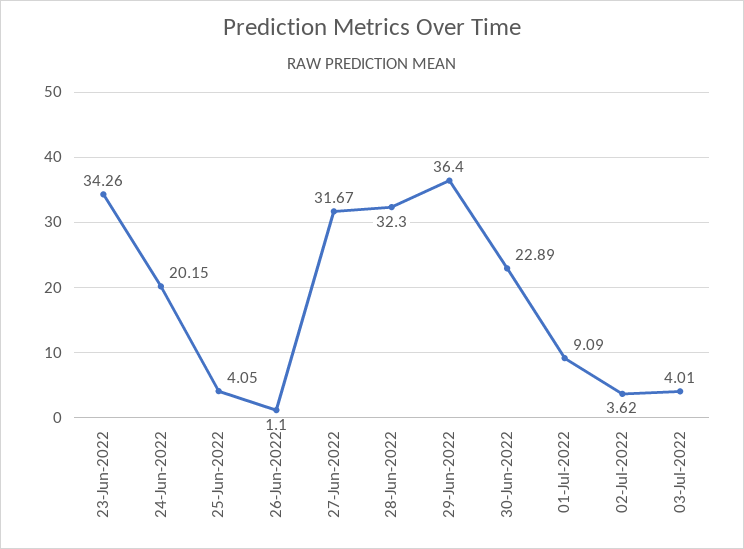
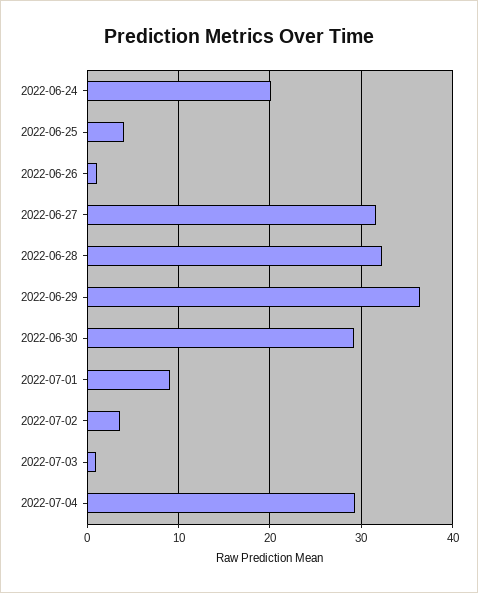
23-Jun-2022: 34.26 -> none
30-Jun-2022: 22.89 -> 29
03-Jul-2022: 4.01 -> 1
2022-07-04: none -> 29

